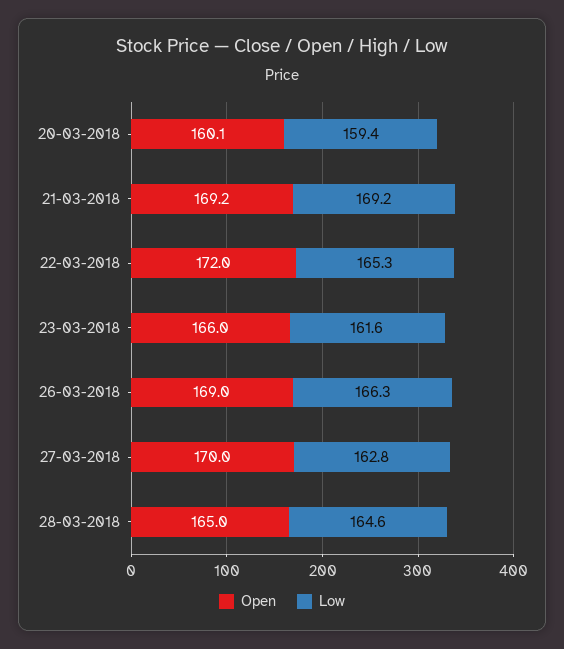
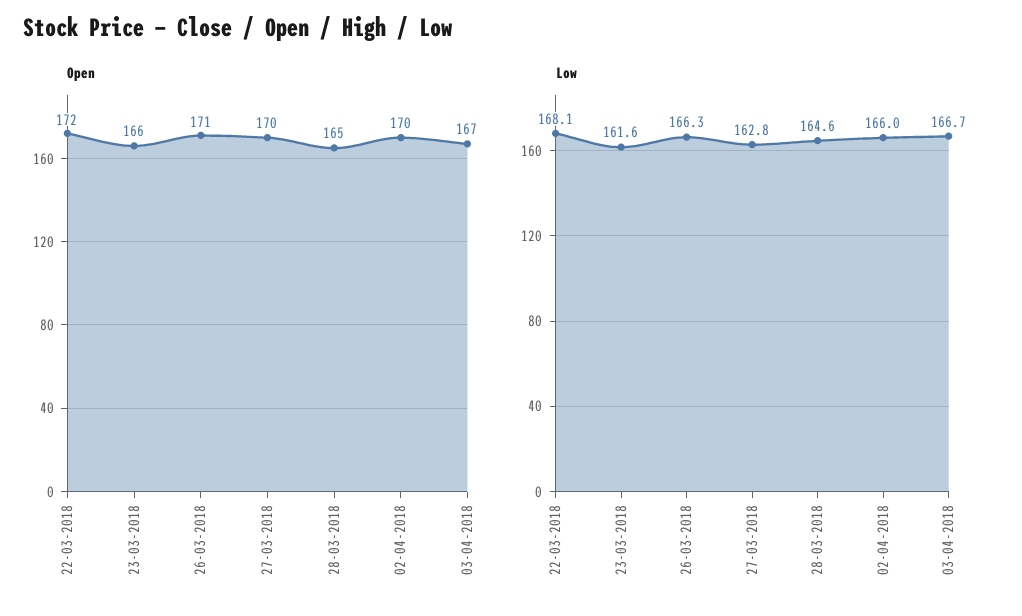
Open, 20-03-2018: 160.1 -> none
Low, 20-03-2018: 159.4 -> none
Open, 21-03-2018: 169.2 -> none
Low, 21-03-2018: 169.2 -> none
Low, 22-03-2018: 165.3 -> 168.1
Open, 26-03-2018: 169 -> 171
Open, 02-04-2018: none -> 170
Open, 03-04-2018: none -> 167
Low, 02-04-2018: none -> 166
Low, 03-04-2018: none -> 166.7

